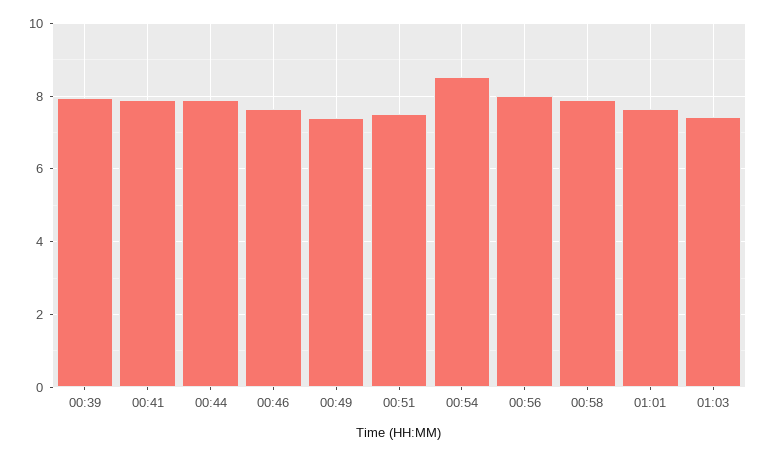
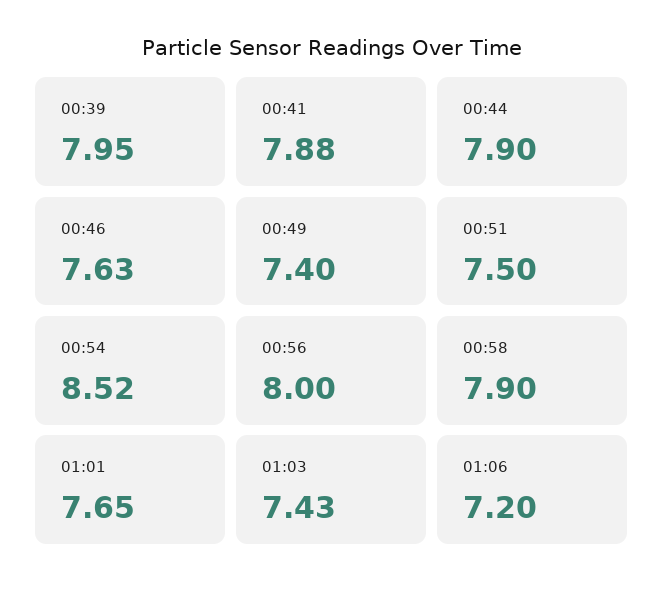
01:06: none -> 7.2

